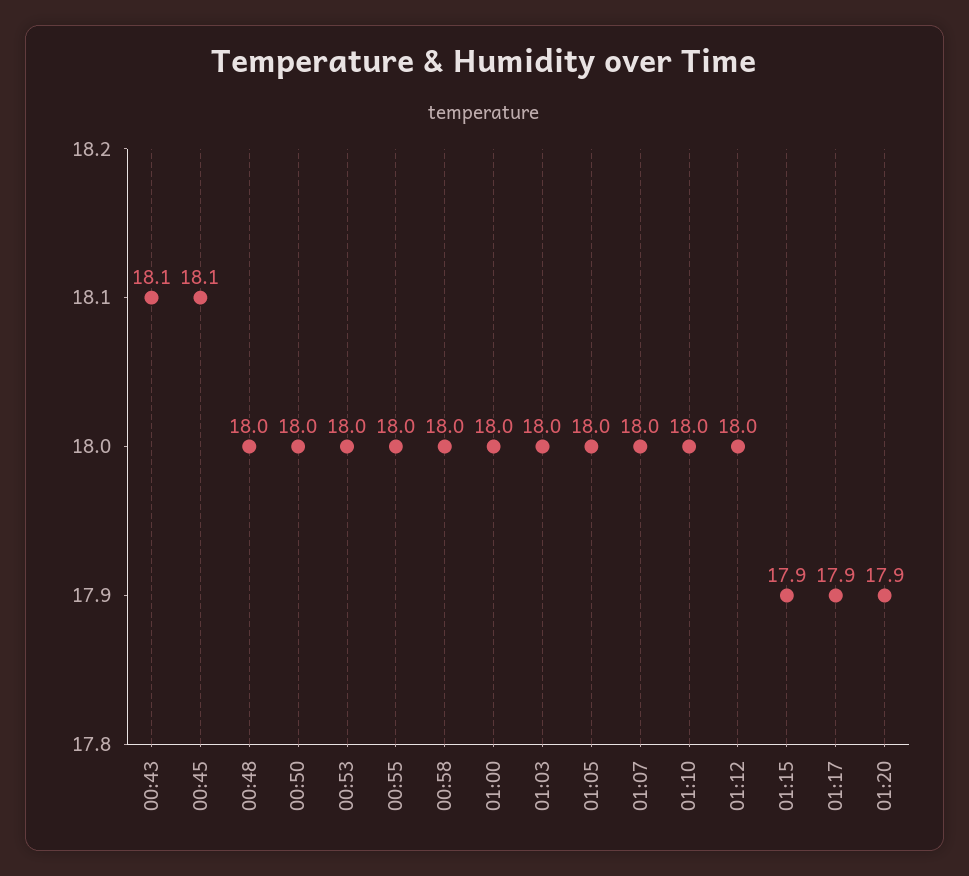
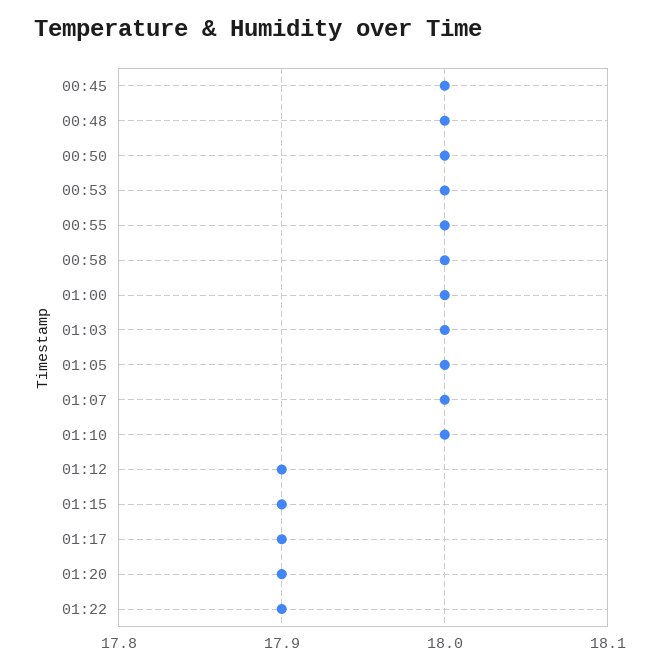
00:43: 18.1 -> none
00:45: 18.1 -> 18
01:12: 18 -> 17.9
01:22: none -> 17.9

